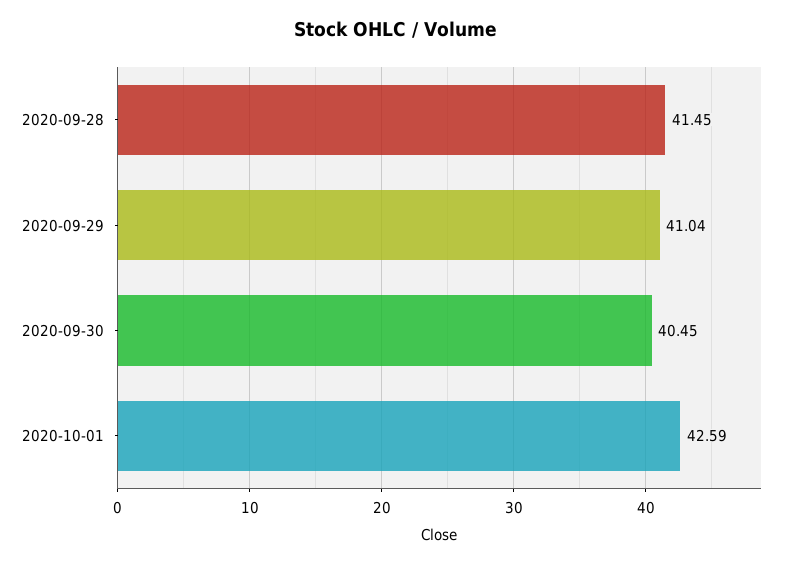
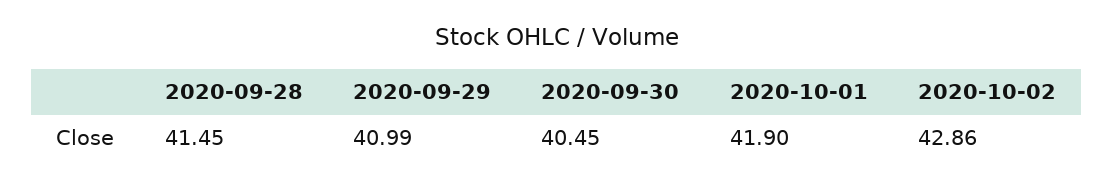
2020-09-29: 41.04 -> 40.99
2020-10-01: 42.59 -> 41.9
2020-10-02: none -> 42.86

